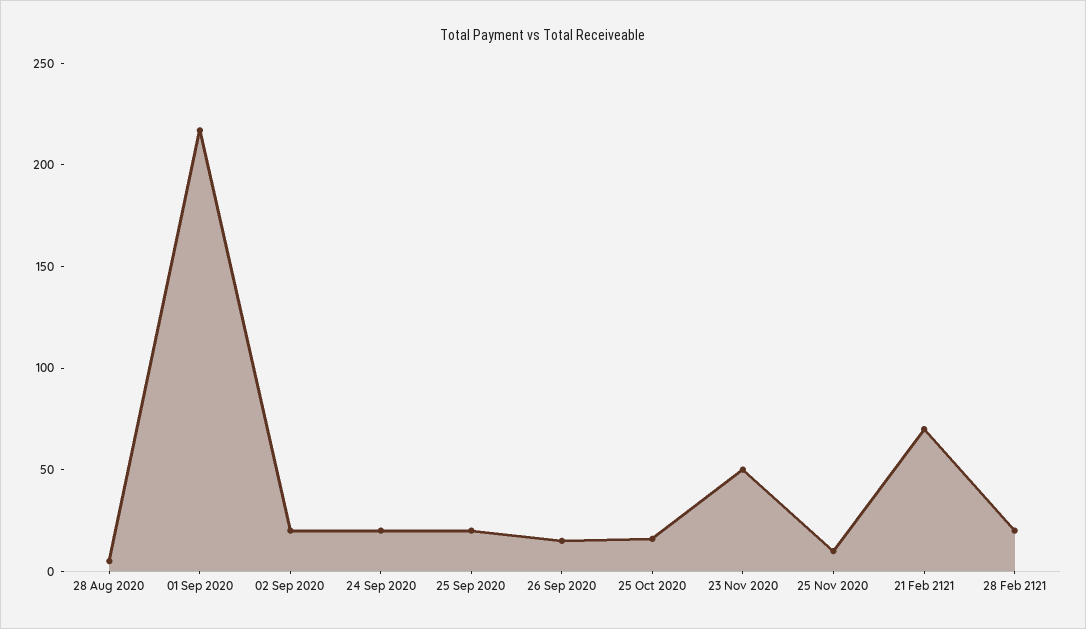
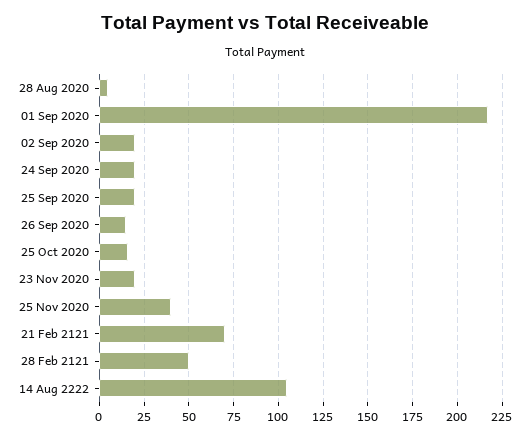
23 Nov 2020: 50 -> 20
25 Nov 2020: 10 -> 40
28 Feb 2121: 20 -> 50
14 Aug 2222: none -> 105

